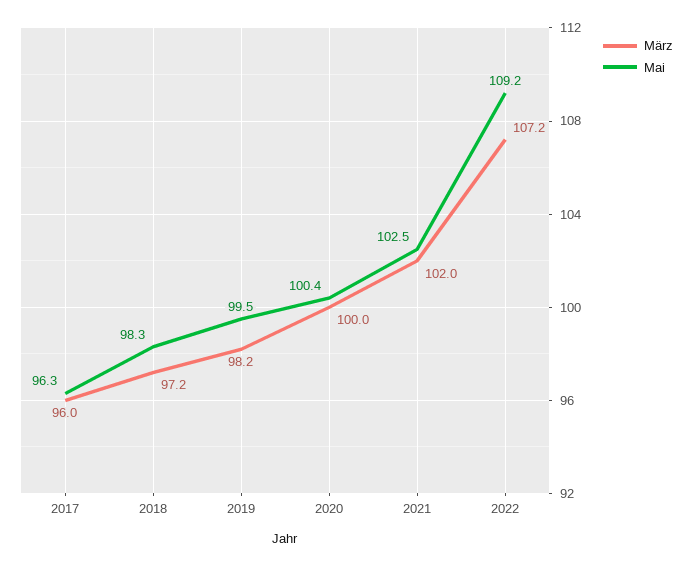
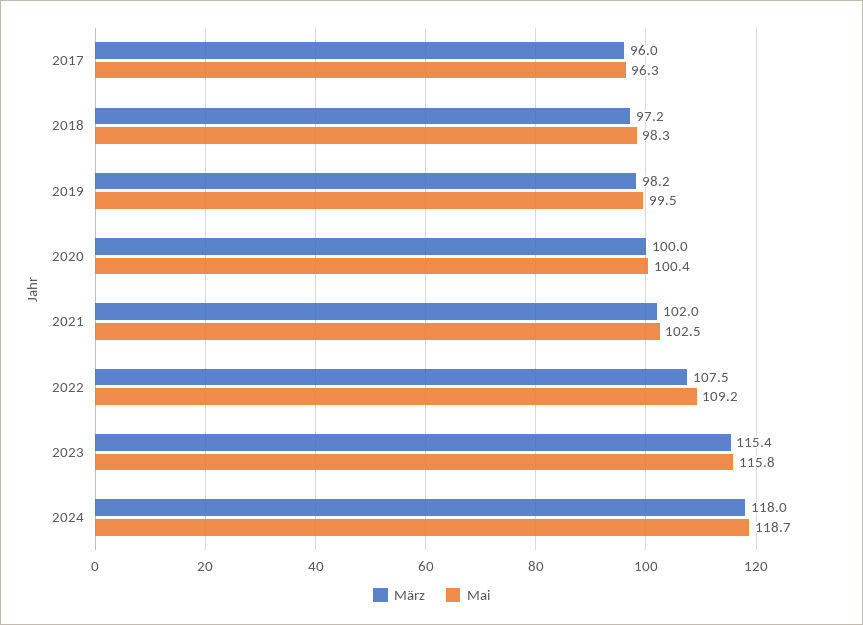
März, 2022: 107.2 -> 107.5
März, 2023: none -> 115.4
Mai, 2023: none -> 115.8
März, 2024: none -> 118
Mai, 2024: none -> 118.7

